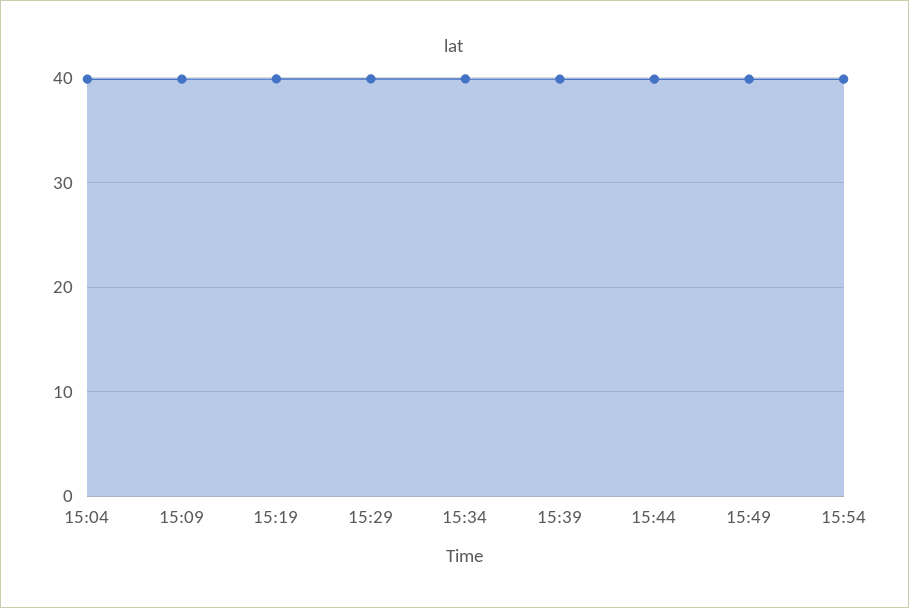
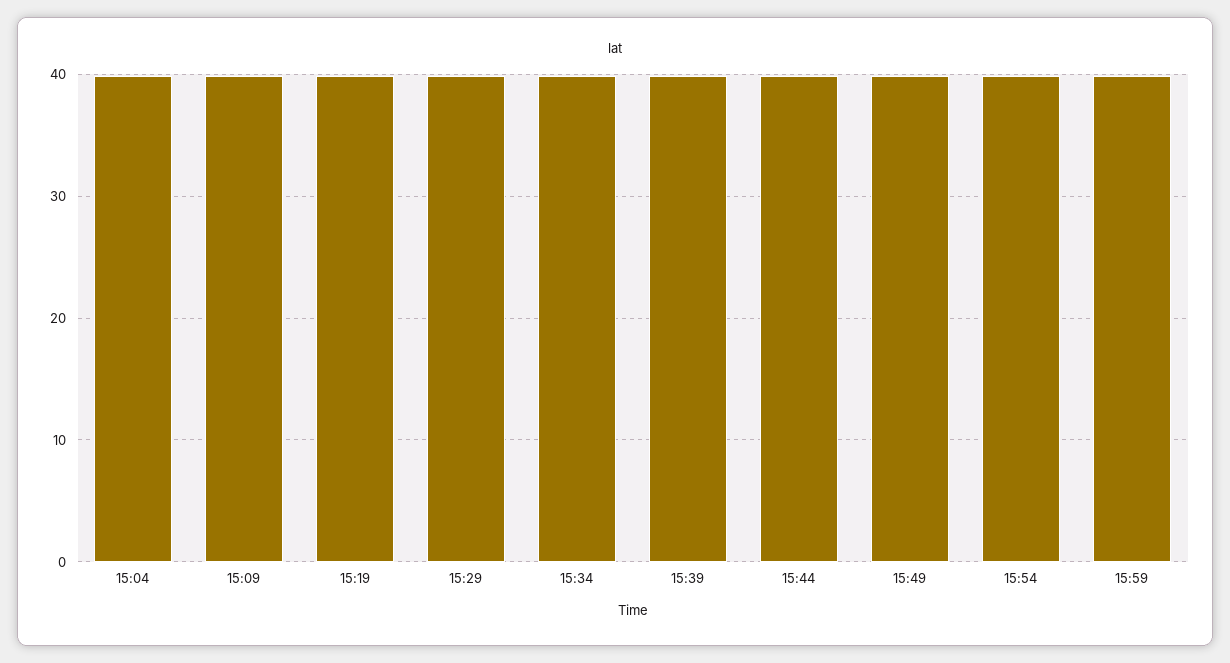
15:59: none -> 40

